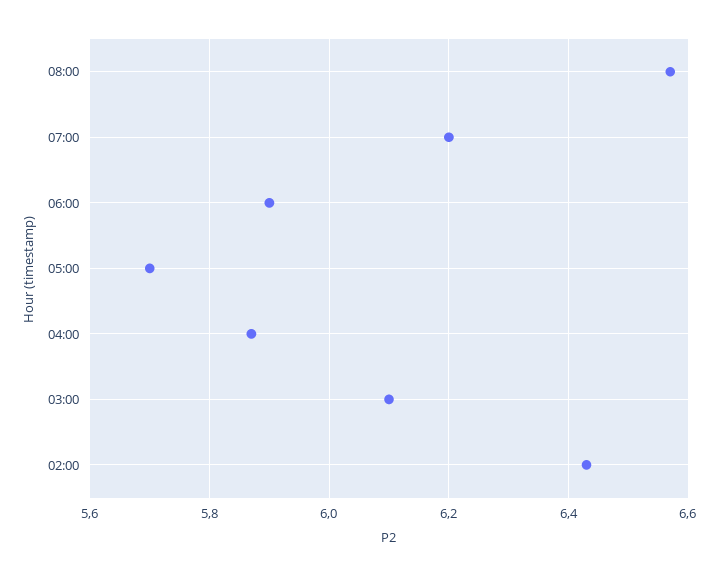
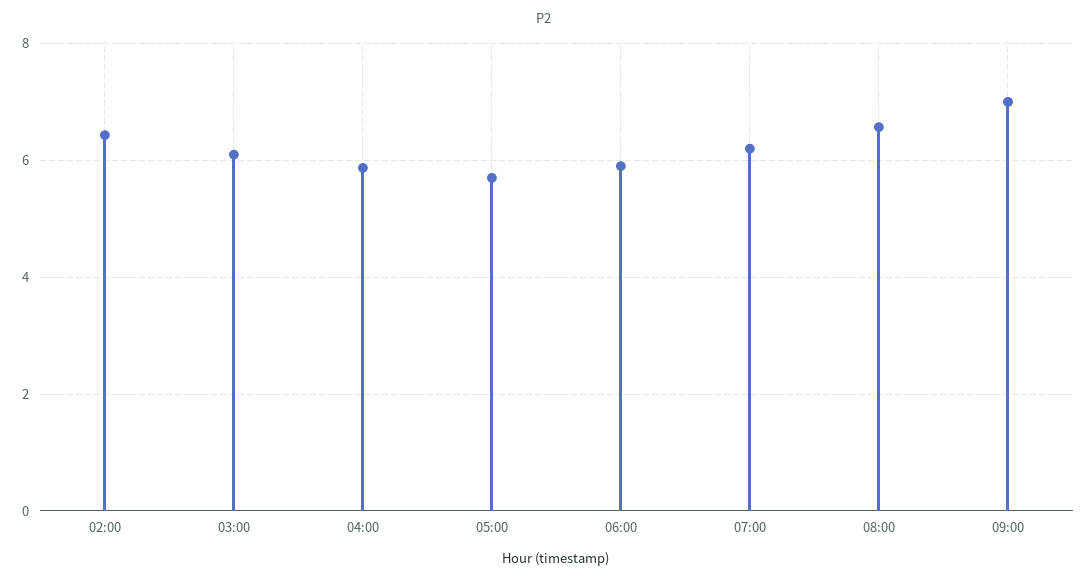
09:00: none -> 7

